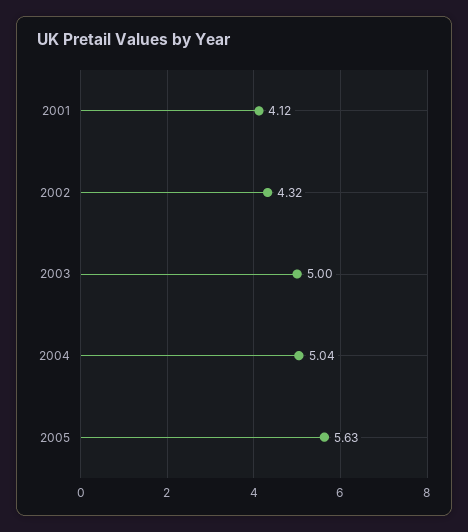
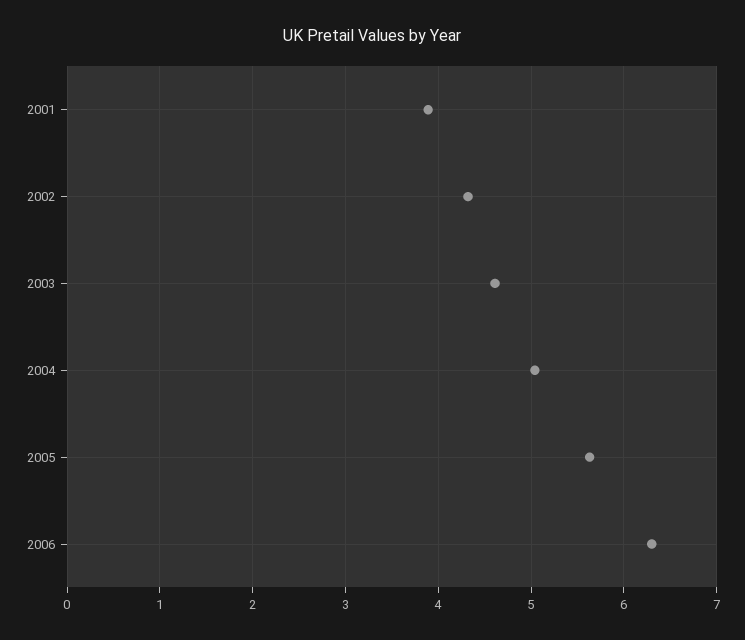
2001: 4.12 -> 3.9
2003: 5 -> 4.6
2006: none -> 6.3

